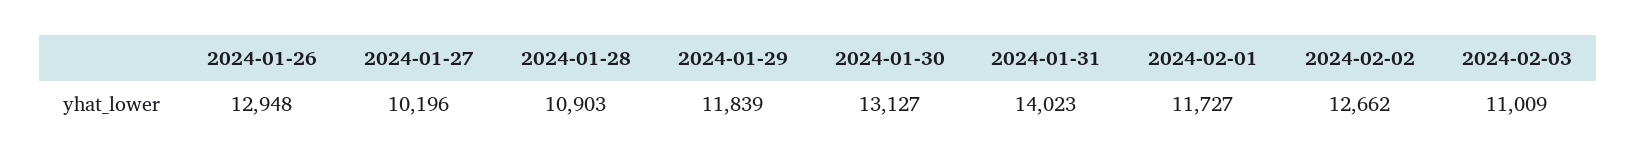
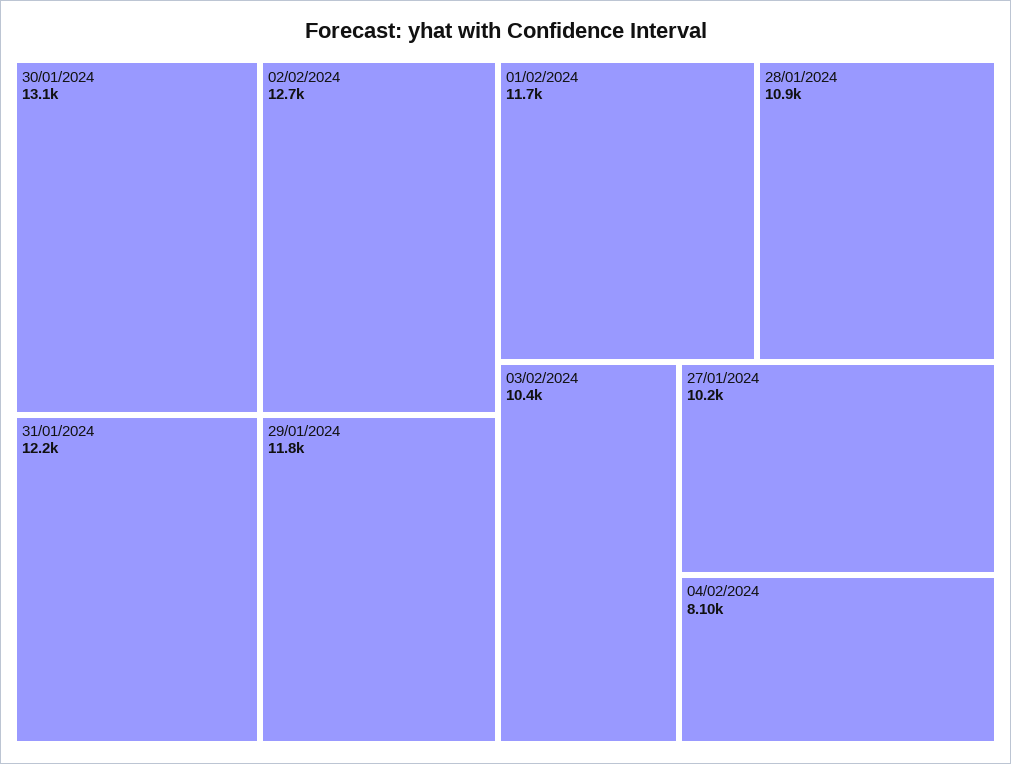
2024-01-26: 12948 -> none
2024-01-31: 14023 -> 12200
2024-02-03: 11009 -> 10400
04/02/2024: none -> 8100

